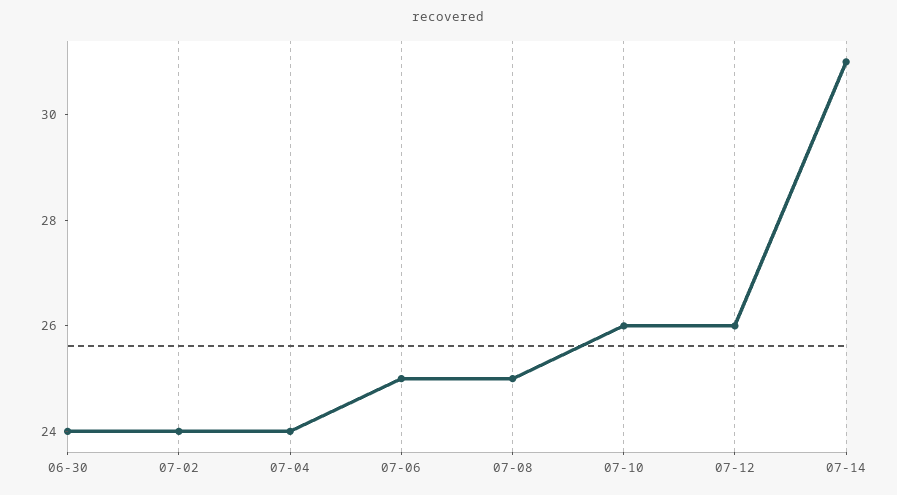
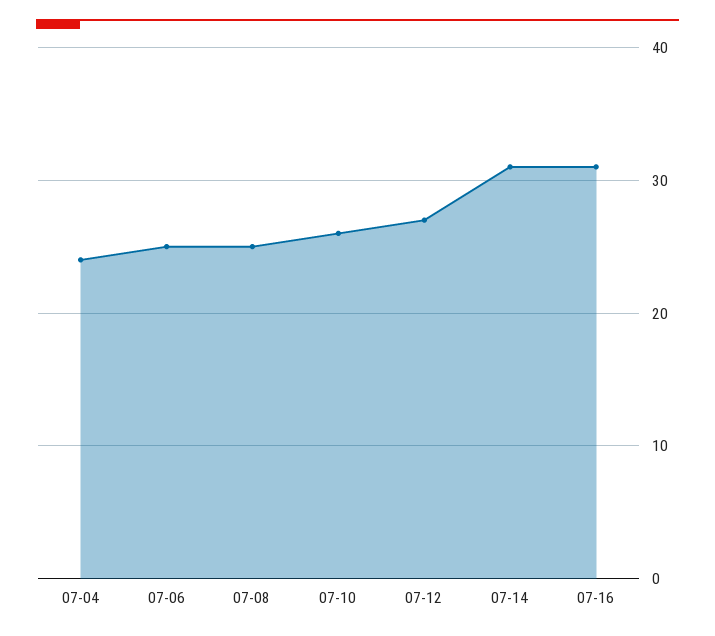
06-30: 24 -> none
07-02: 24 -> none
07-12: 26 -> 27
07-16: none -> 31

